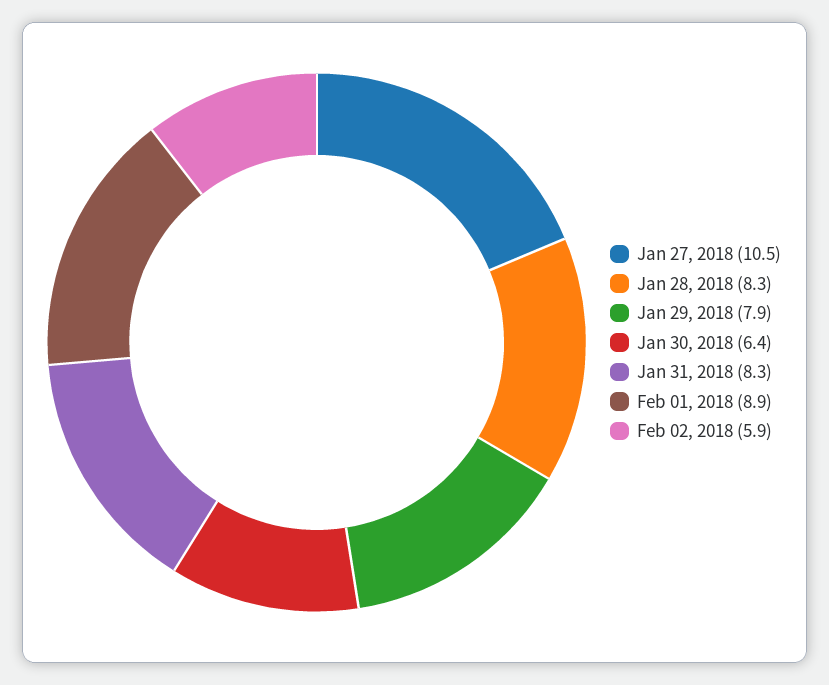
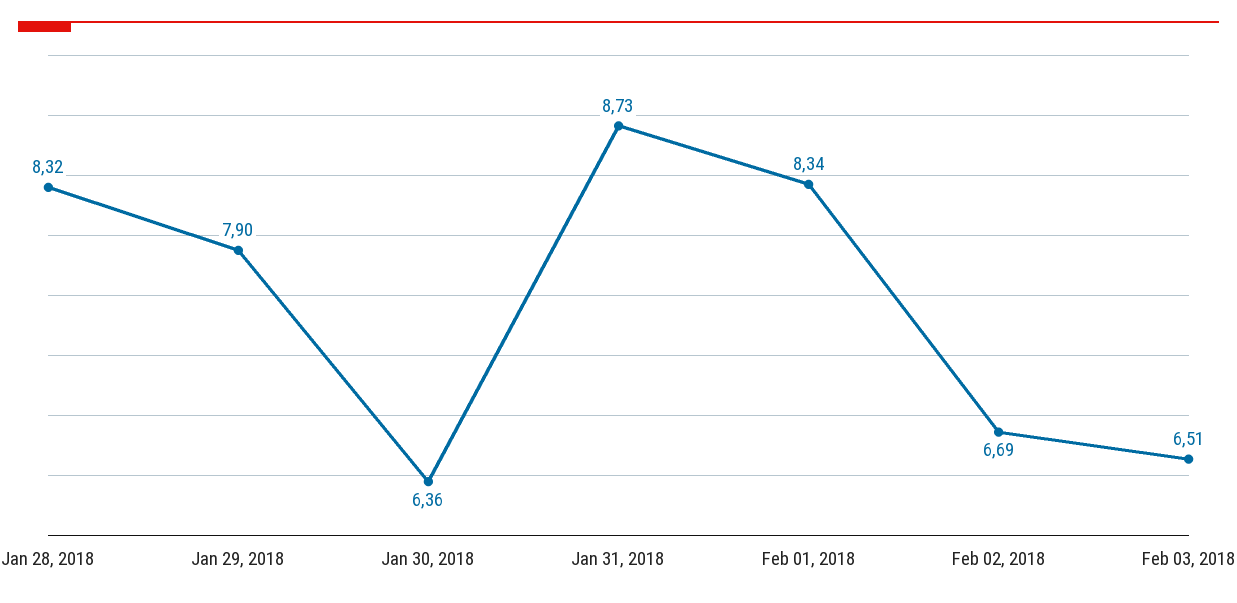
Jan 27, 2018: 10.5 -> none
Jan 31, 2018: 8.3 -> 8.73
Feb 01, 2018: 8.9 -> 8.34
Feb 02, 2018: 5.9 -> 6.69
Feb 03, 2018: none -> 6.51

